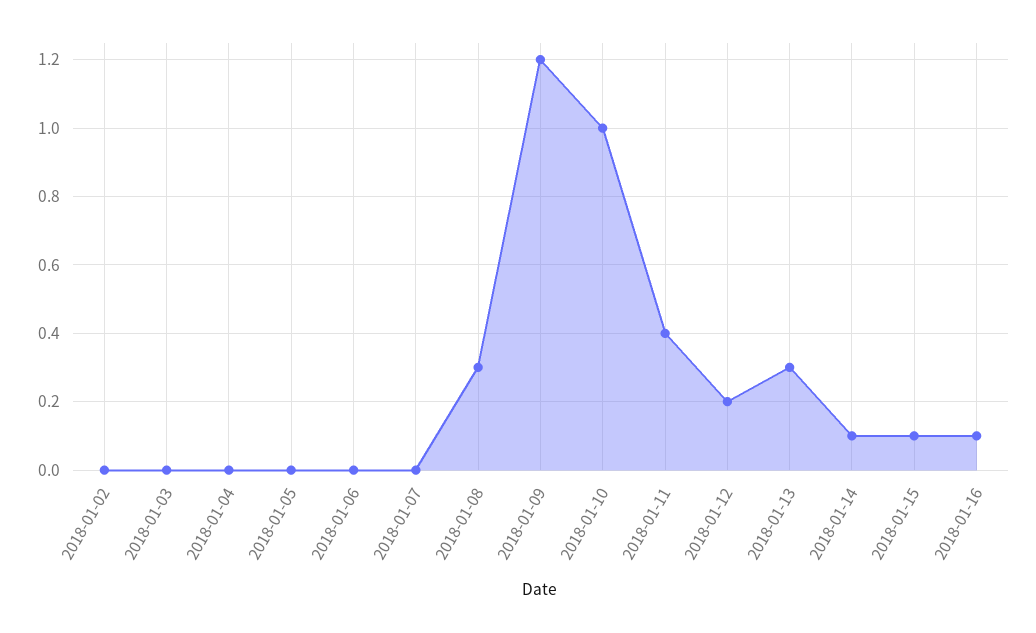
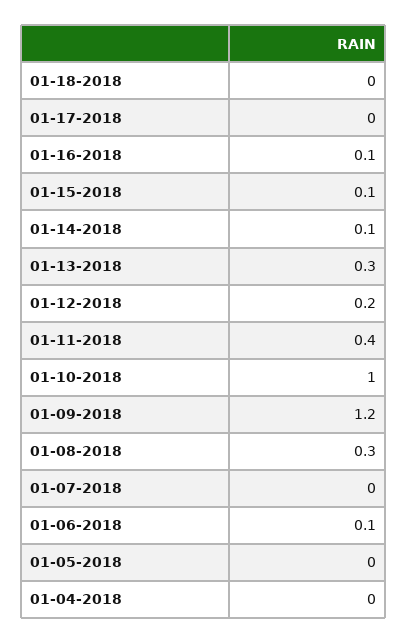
2018-01-02: 0 -> none
2018-01-03: 0 -> none
2018-01-06: 0 -> 0.1
01-18-2018: none -> 0
01-17-2018: none -> 0

